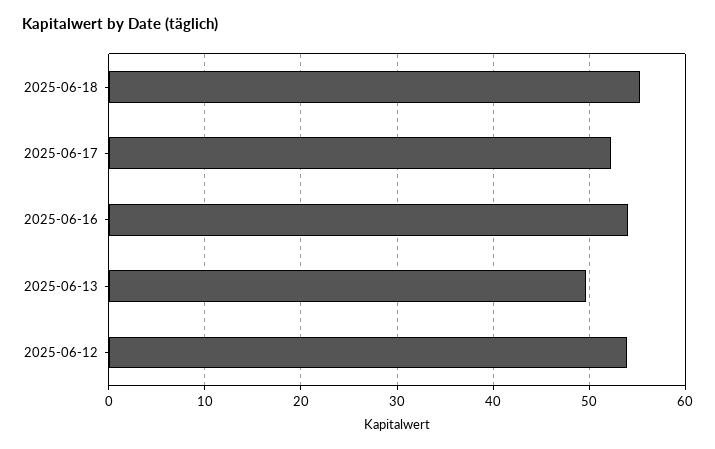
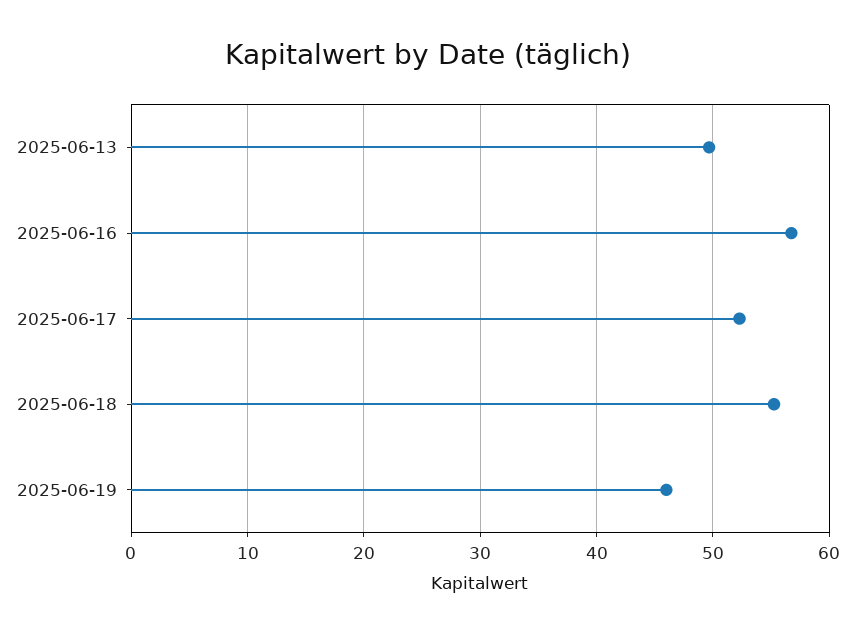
2025-06-16: 54 -> 57
2025-06-12: 54 -> none
2025-06-19: none -> 46

